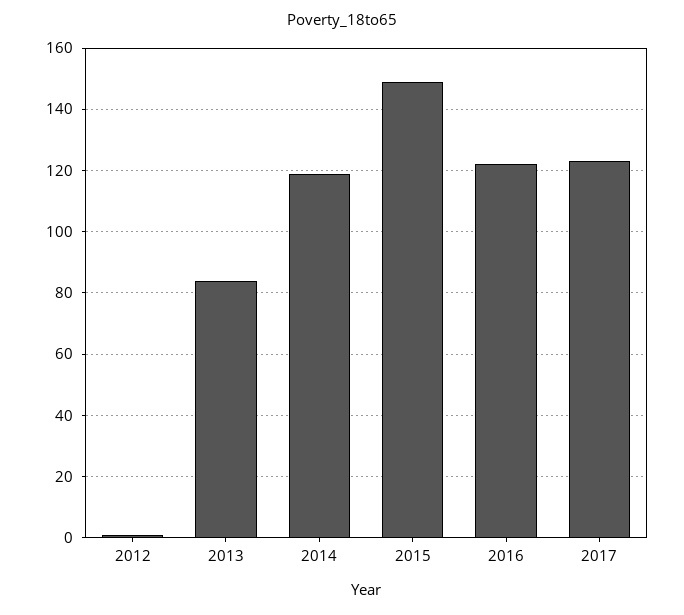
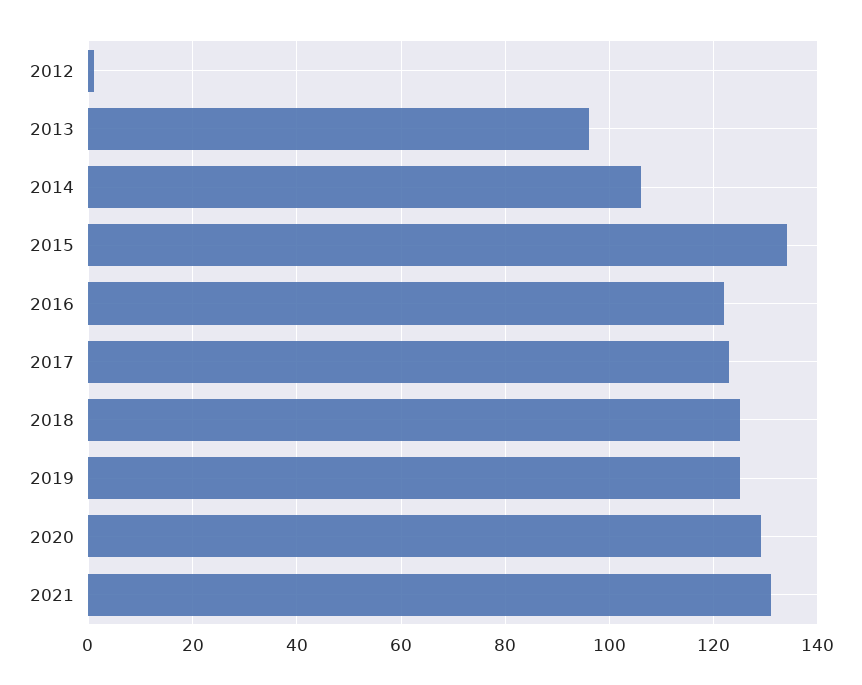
2013: 85 -> 95
2014: 120 -> 105
2015: 150 -> 135
2018: none -> 125
2019: none -> 125
2020: none -> 130
2021: none -> 130

